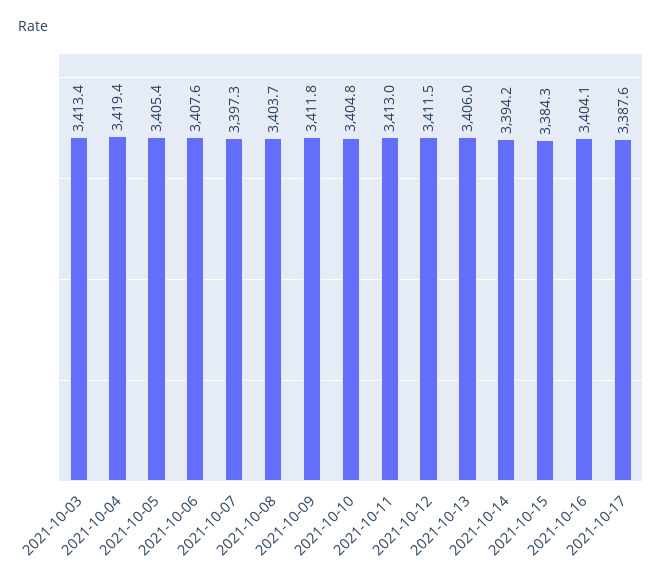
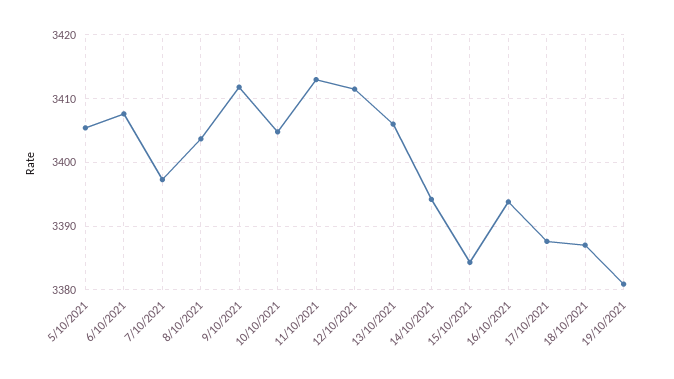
2021-10-03: 3413.4 -> none
2021-10-04: 3419.4 -> none
2021-10-16: 3404.1 -> 3394
18/10/2021: none -> 3387
19/10/2021: none -> 3381

